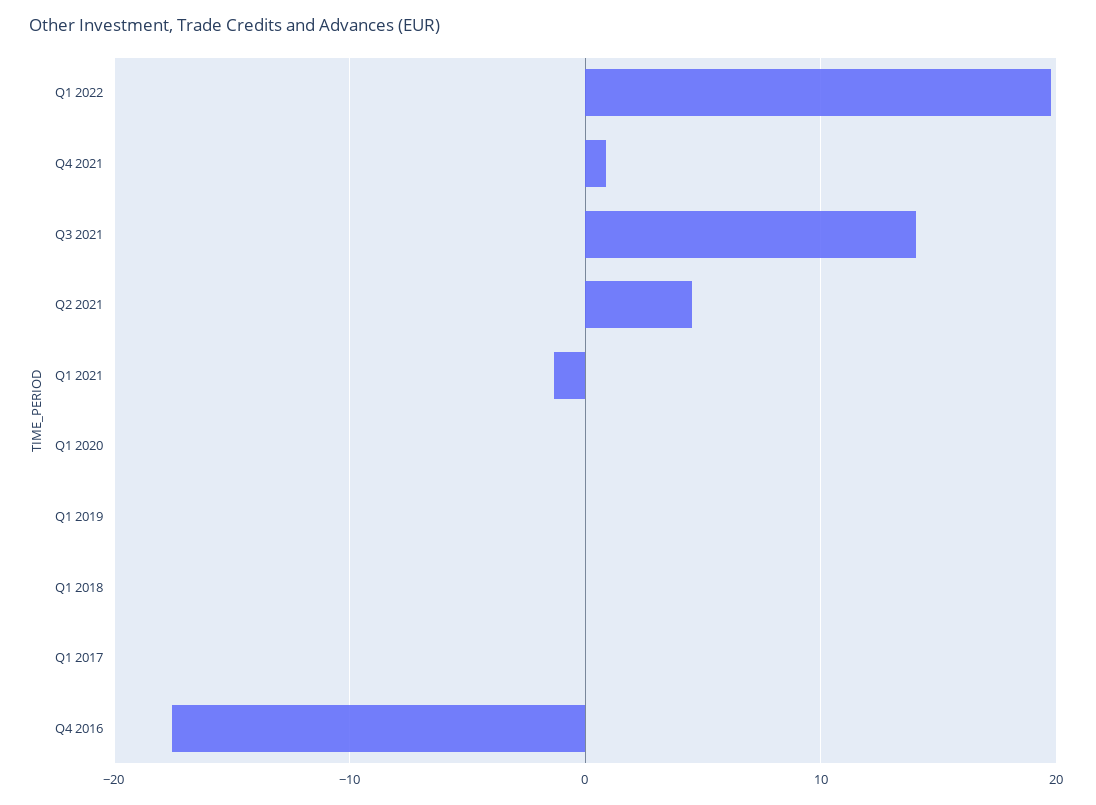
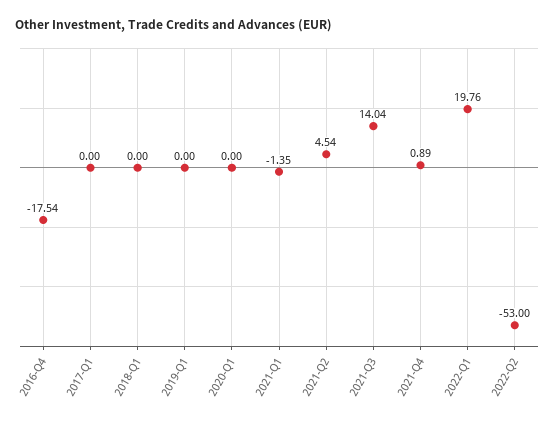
2022-Q2: none -> -53

